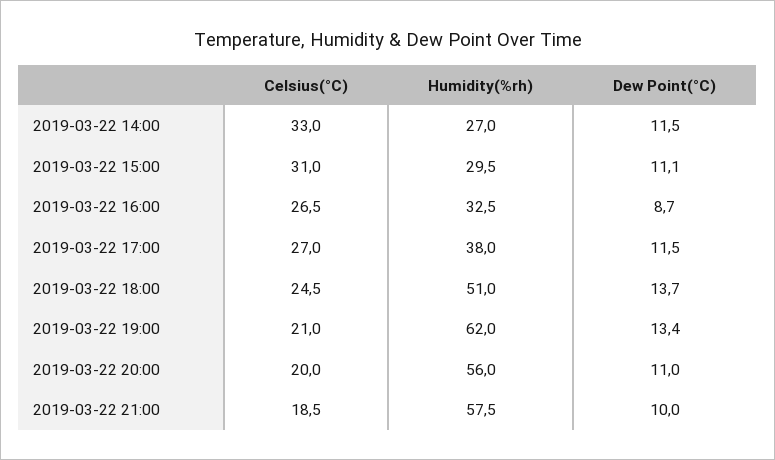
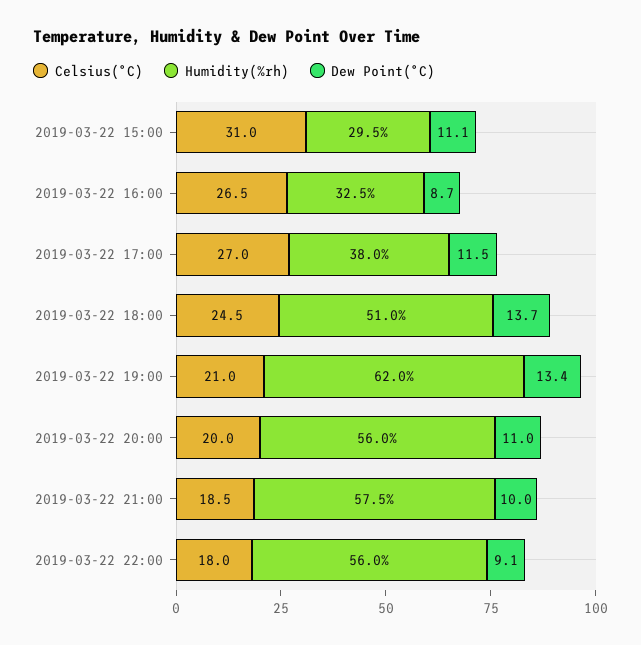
Celsius(°C), 2019-03-22 14:00: 33 -> none
Humidity(%rh), 2019-03-22 14:00: 27 -> none
Dew Point(°C), 2019-03-22 14:00: 11.5 -> none
Celsius(°C), 2019-03-22 22:00: none -> 18
Humidity(%rh), 2019-03-22 22:00: none -> 56
Dew Point(°C), 2019-03-22 22:00: none -> 9.1

